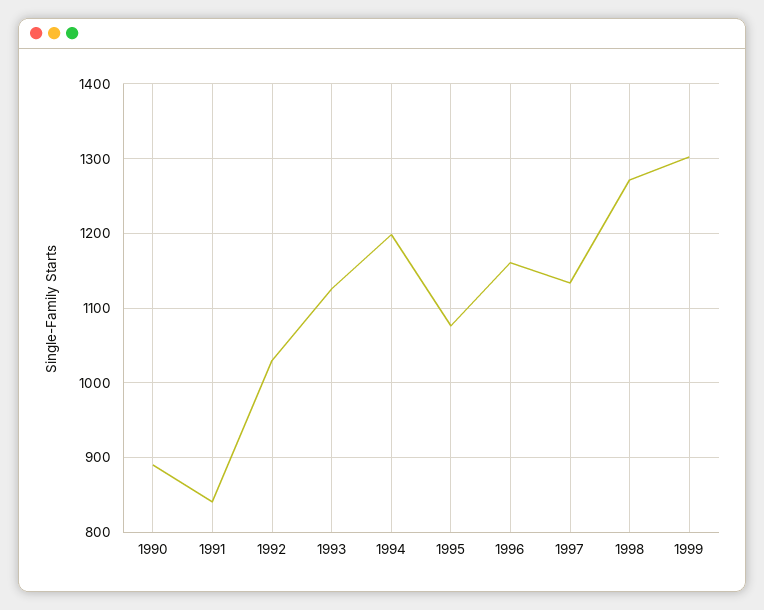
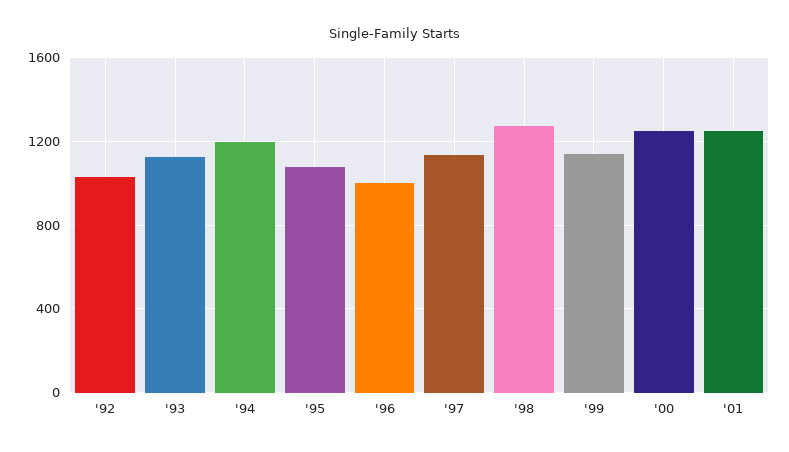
1990: 890 -> none
1991: 840 -> none
1996: 1160 -> 1000
1999: 1300 -> 1150
'00: none -> 1250
'01: none -> 1250

